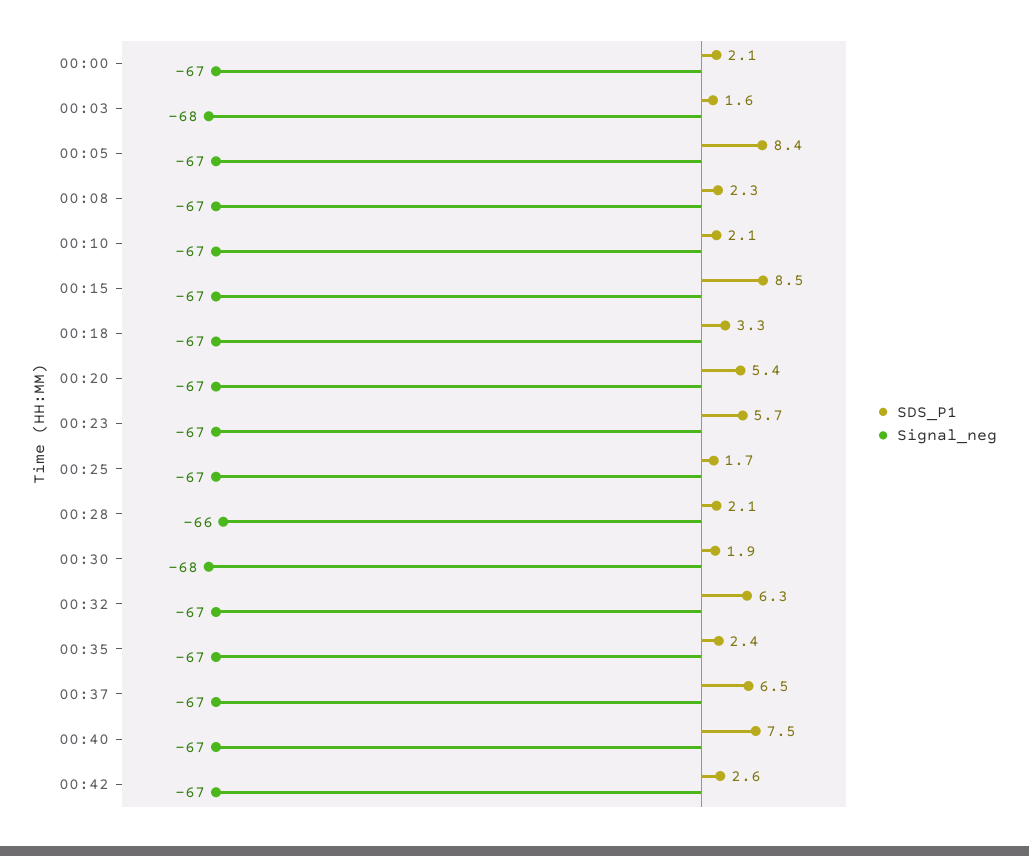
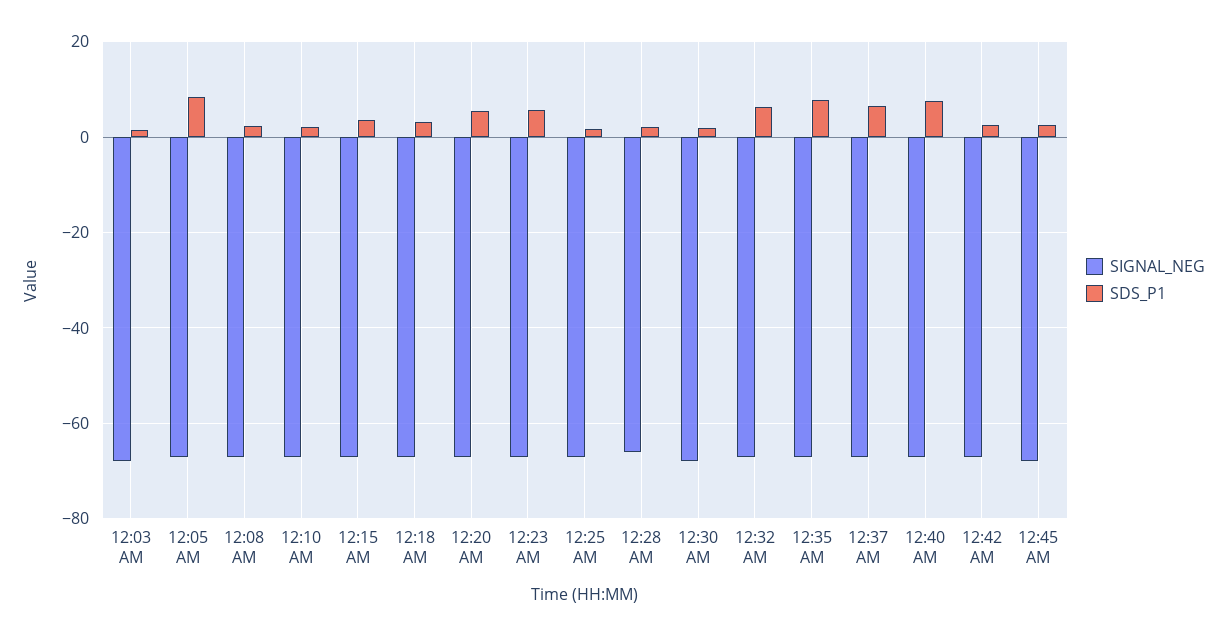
SDS_P1, 00:00: 2.1 -> none
Signal_neg, 00:00: -67 -> none
SDS_P1, 00:15: 8.5 -> 4
SDS_P1, 00:35: 2.4 -> 8
Signal_neg, 12:45 AM: none -> -68
SDS_P1, 12:45 AM: none -> 2

